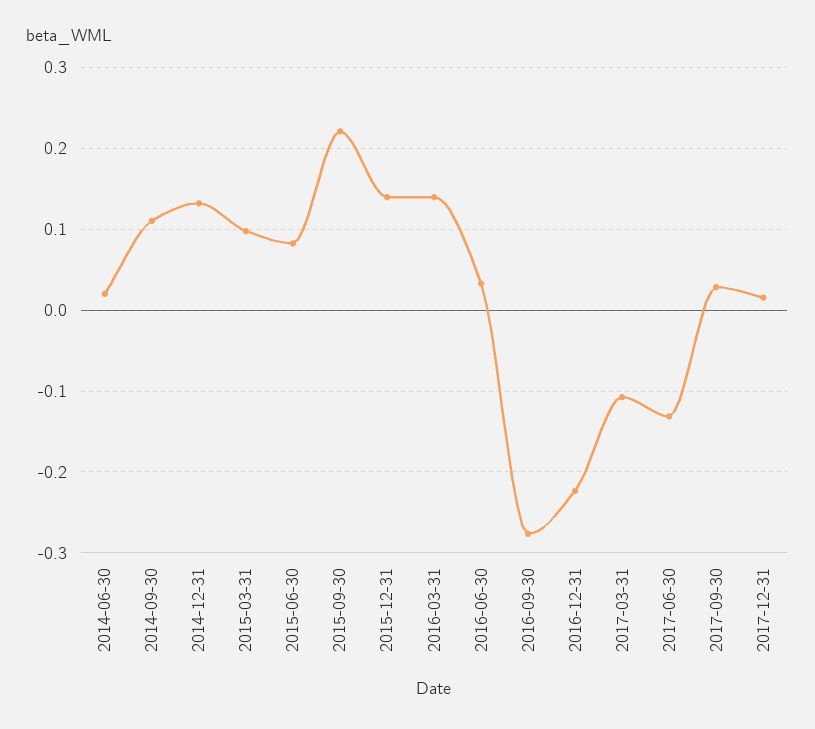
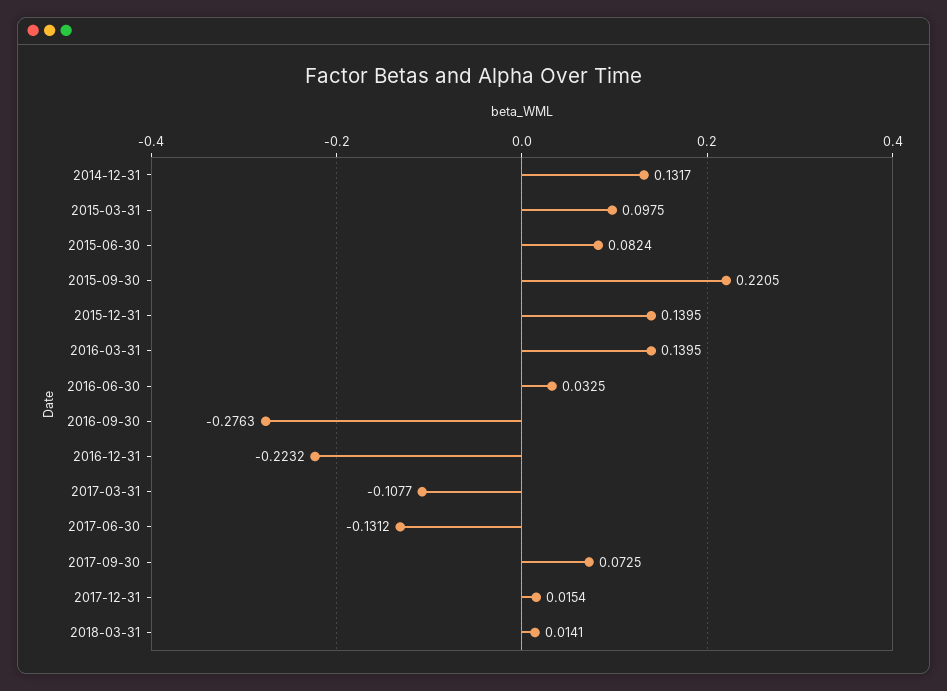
2014-06-30: 0.02 -> none
2014-09-30: 0.11 -> none
2017-09-30: 0.03 -> 0.0725
2018-03-31: none -> 0.0141

